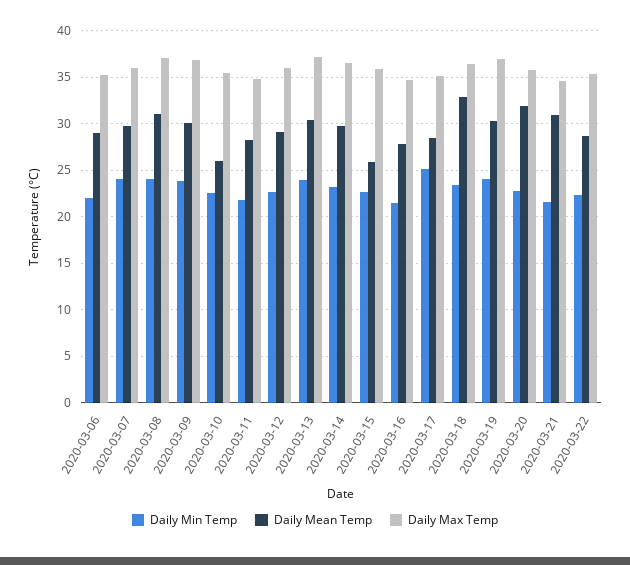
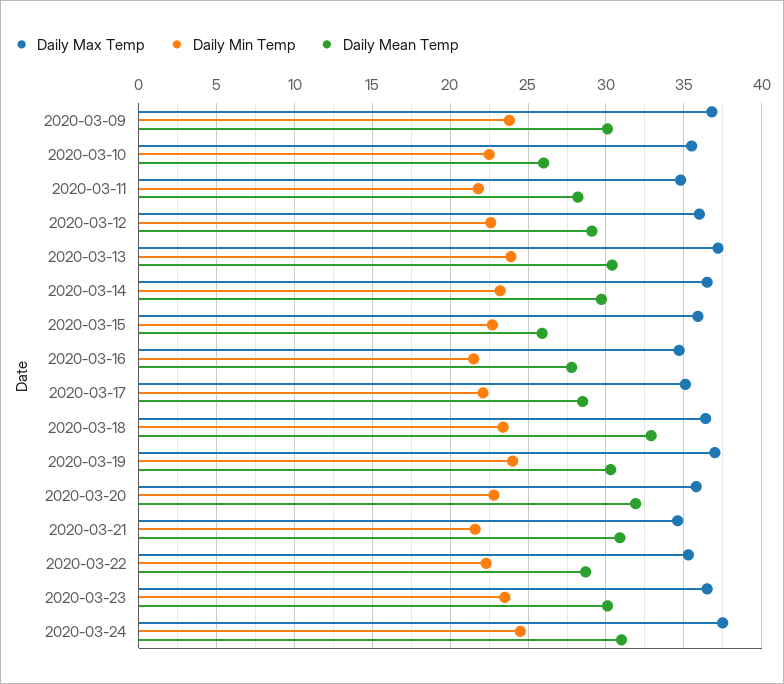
Daily Min Temp, 2020-03-06: 22 -> none
Daily Mean Temp, 2020-03-06: 29 -> none
Daily Max Temp, 2020-03-06: 35 -> none
Daily Min Temp, 2020-03-07: 24 -> none
Daily Mean Temp, 2020-03-07: 30 -> none
Daily Max Temp, 2020-03-07: 36 -> none
Daily Min Temp, 2020-03-08: 24 -> none
Daily Mean Temp, 2020-03-08: 31 -> none
Daily Max Temp, 2020-03-08: 37 -> none
Daily Min Temp, 2020-03-17: 25 -> 22
Daily Max Temp, 2020-03-23: none -> 36.5
Daily Min Temp, 2020-03-23: none -> 23.5
Daily Mean Temp, 2020-03-23: none -> 30
Daily Max Temp, 2020-03-24: none -> 37.5
Daily Min Temp, 2020-03-24: none -> 24.5
Daily Mean Temp, 2020-03-24: none -> 31

